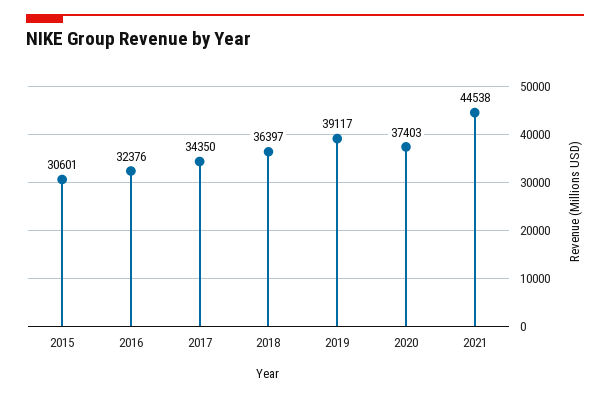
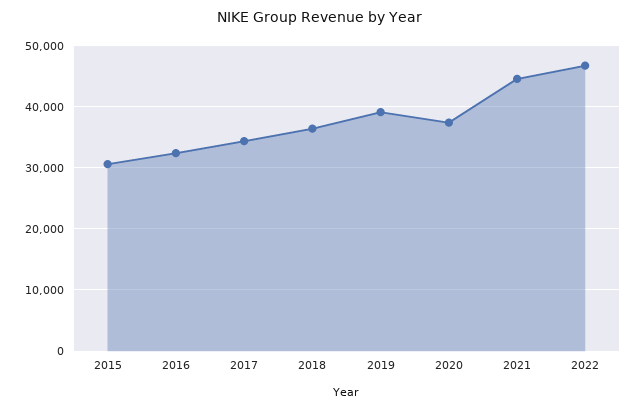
2022: none -> 47000

